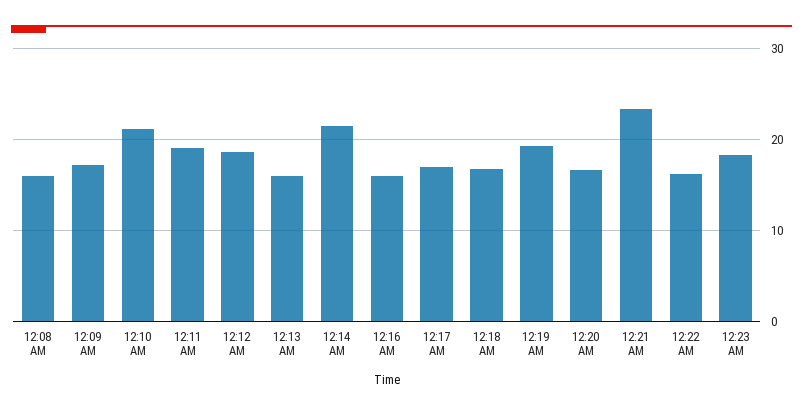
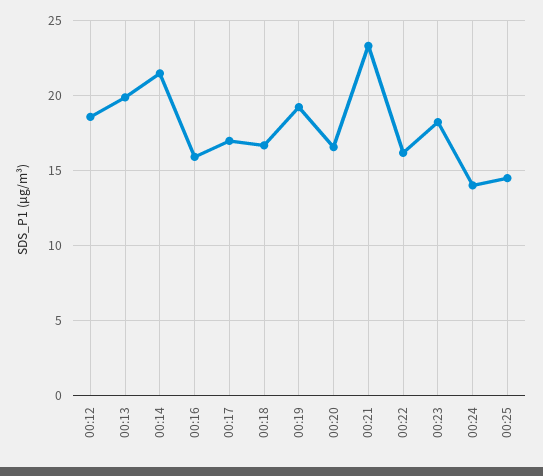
12:08 AM: 16 -> none
12:09 AM: 17 -> none
12:10 AM: 21 -> none
12:11 AM: 19 -> none
12:13 AM: 16 -> 20
00:24: none -> 14
00:25: none -> 14.5

